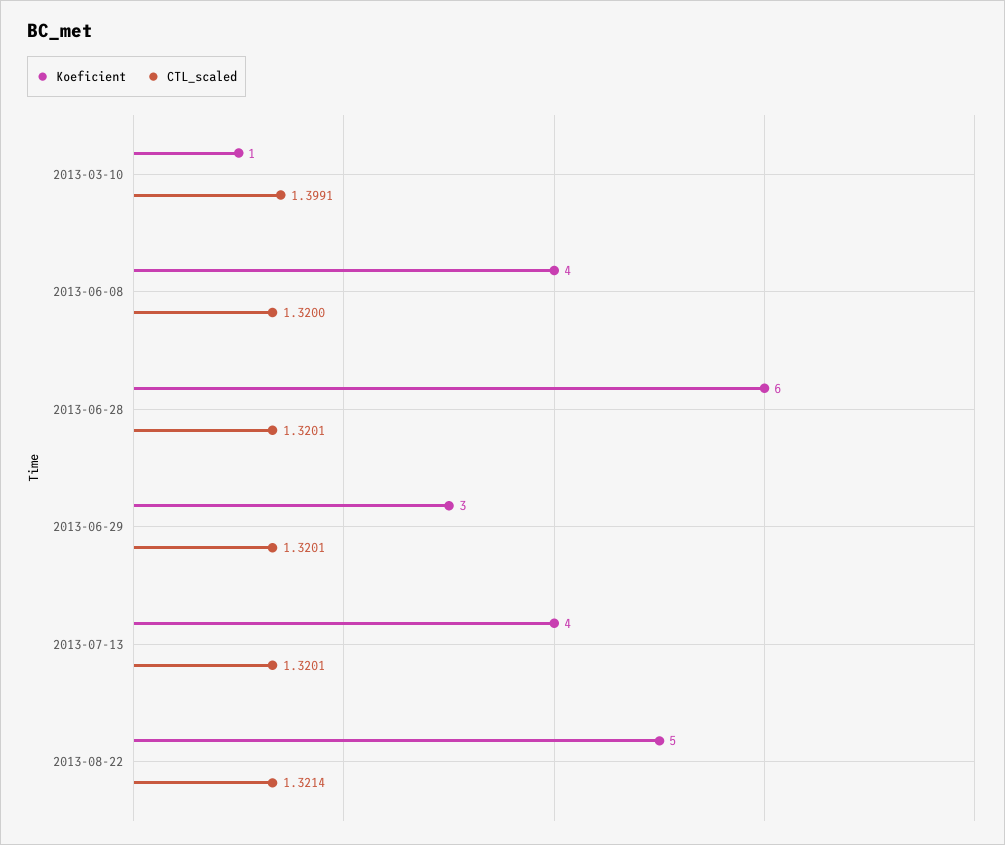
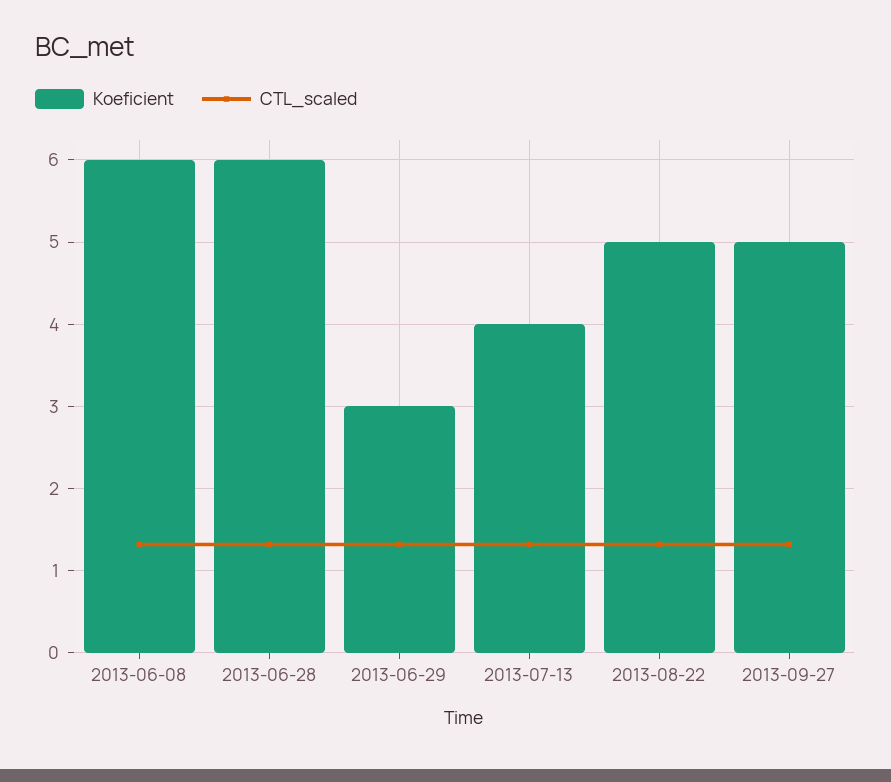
Koeficient, 2013-03-10: 1 -> none
CTL_scaled, 2013-03-10: 1.3991 -> none
Koeficient, 2013-06-08: 4 -> 6
Koeficient, 2013-09-27: none -> 5
CTL_scaled, 2013-09-27: none -> 1.3

